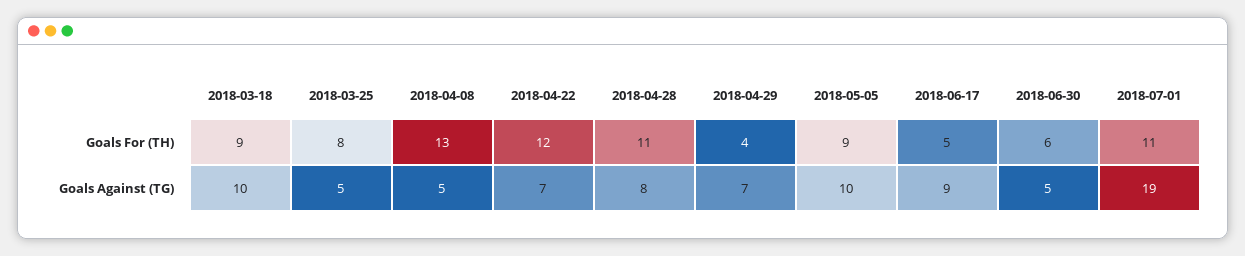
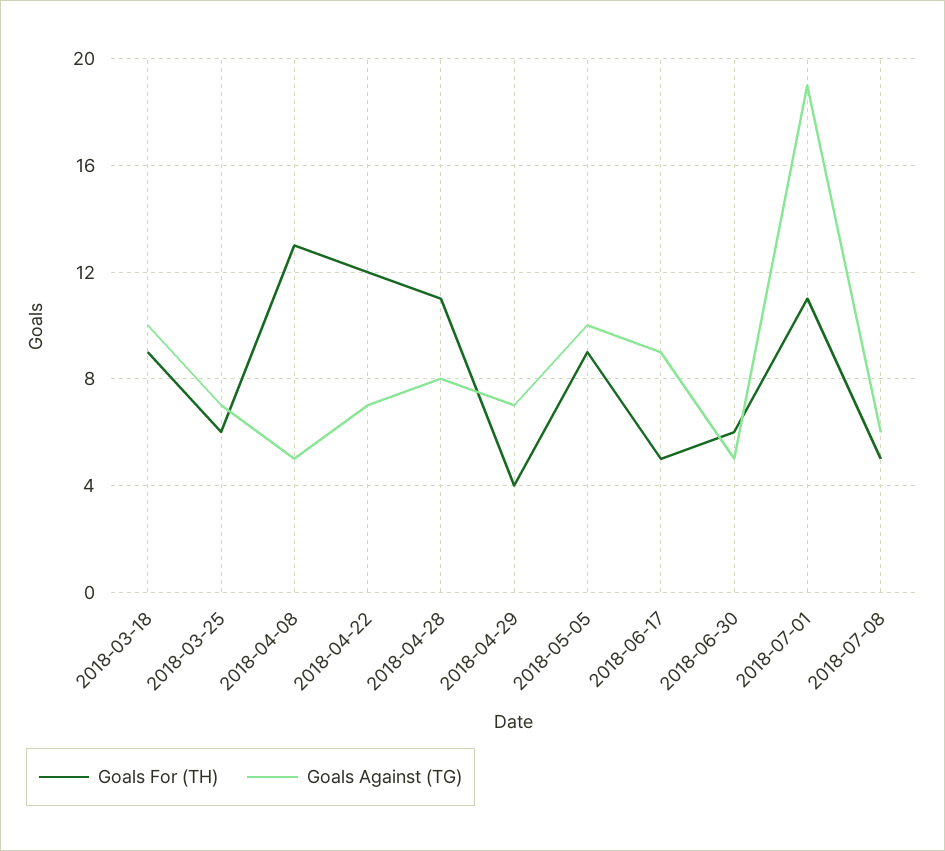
Goals For (TH), 2018-03-25: 8 -> 6
Goals Against (TG), 2018-03-25: 5 -> 7
Goals For (TH), 2018-07-08: none -> 5
Goals Against (TG), 2018-07-08: none -> 6

